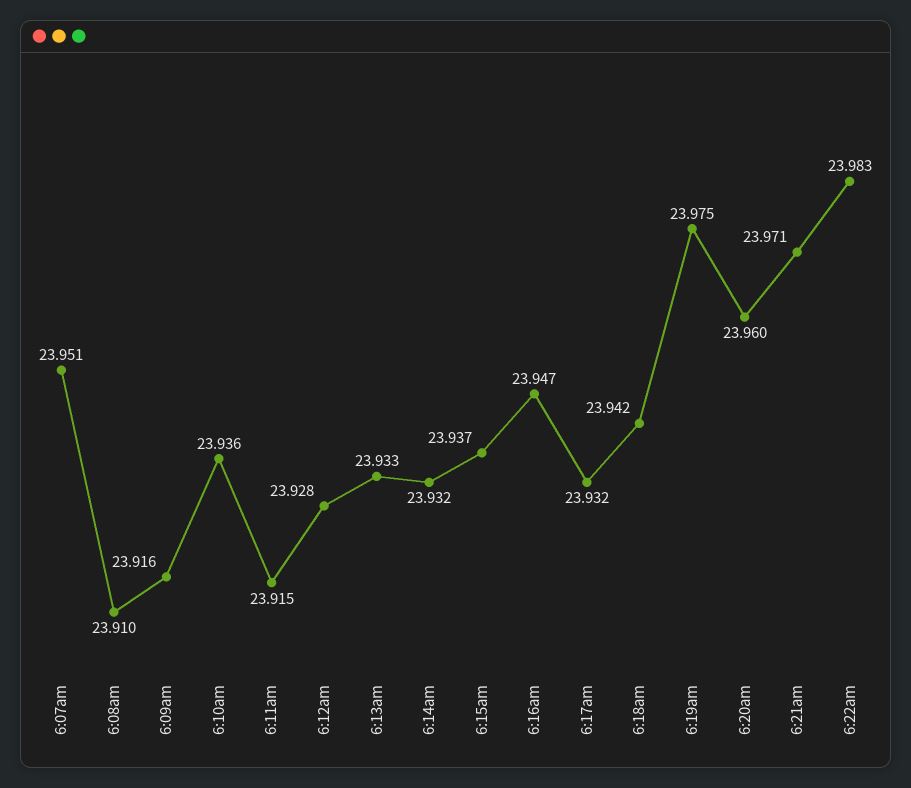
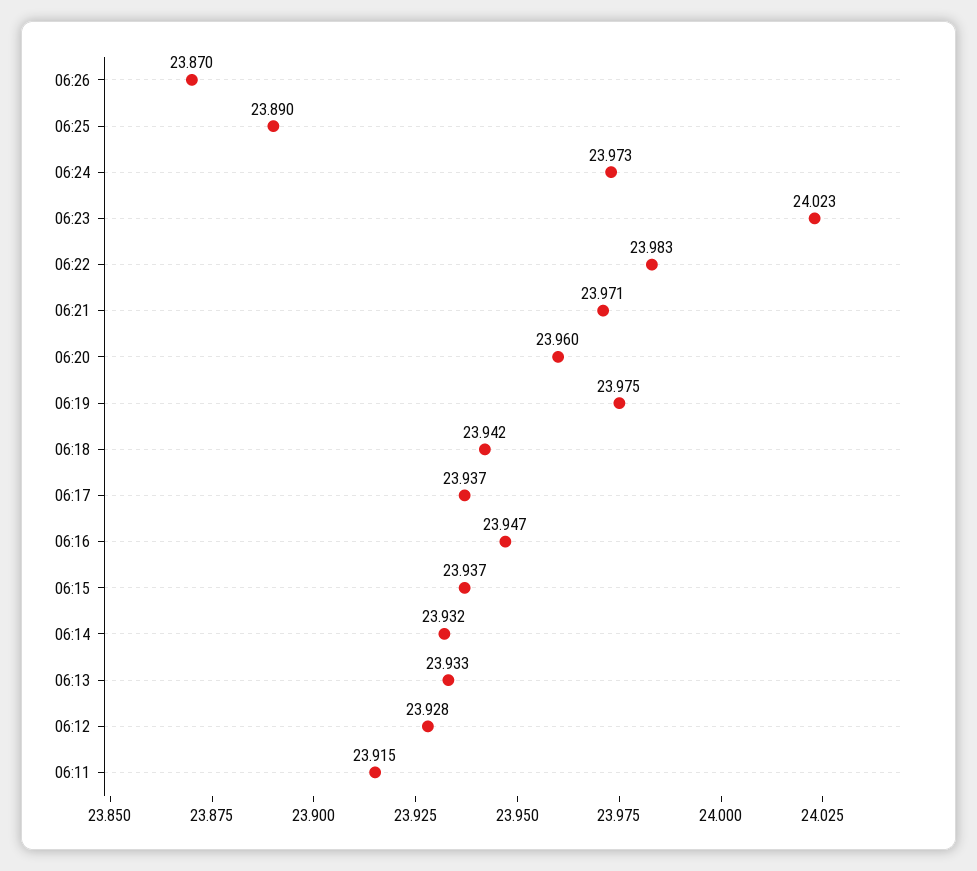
6:07am: 23.951 -> none
6:08am: 23.91 -> none
6:09am: 23.916 -> none
6:10am: 23.936 -> none
6:17am: 23.932 -> 23.937
06:26: none -> 23.87
06:25: none -> 23.89
06:24: none -> 23.973
06:23: none -> 24.023

